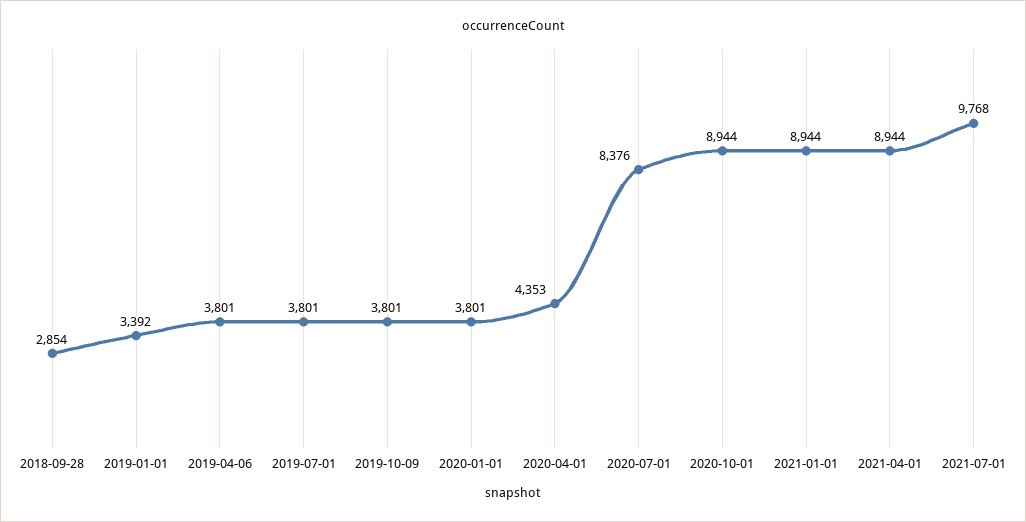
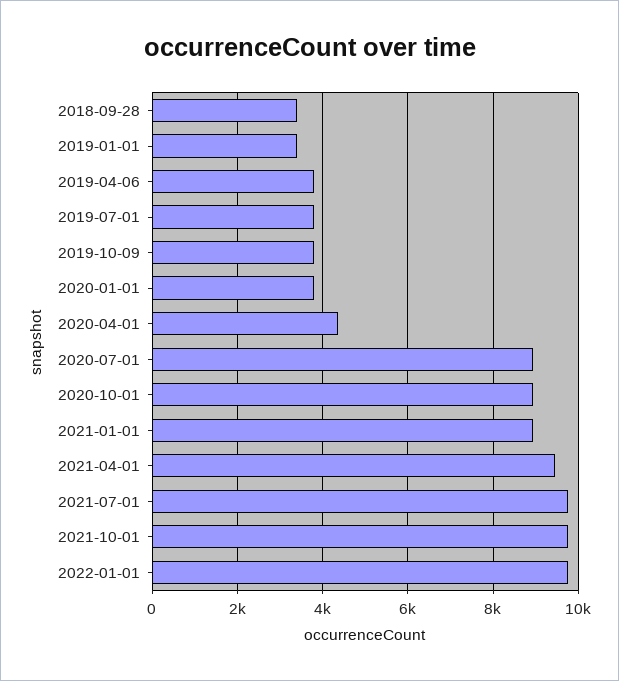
2018-09-28: 2854 -> 3400
2020-07-01: 8376 -> 9000
2021-04-01: 8944 -> 9400
2021-10-01: none -> 9800
2022-01-01: none -> 9800

